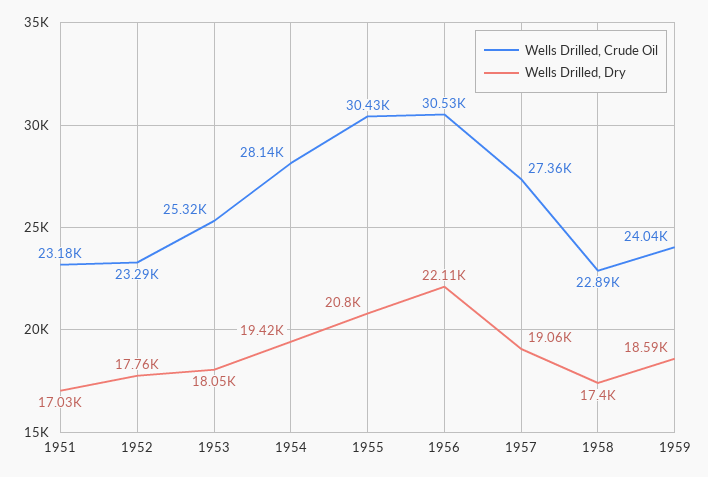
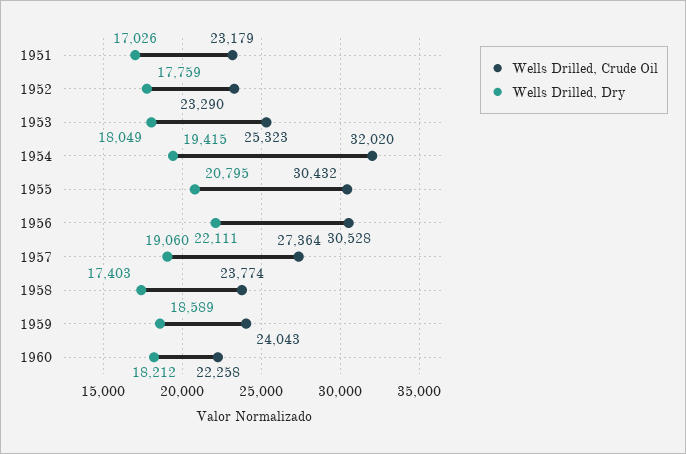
Wells Drilled, Crude Oil, 1954: 28140 -> 32020
Wells Drilled, Crude Oil, 1958: 22890 -> 23774
Wells Drilled, Crude Oil, 1960: none -> 22258
Wells Drilled, Dry, 1960: none -> 18212

